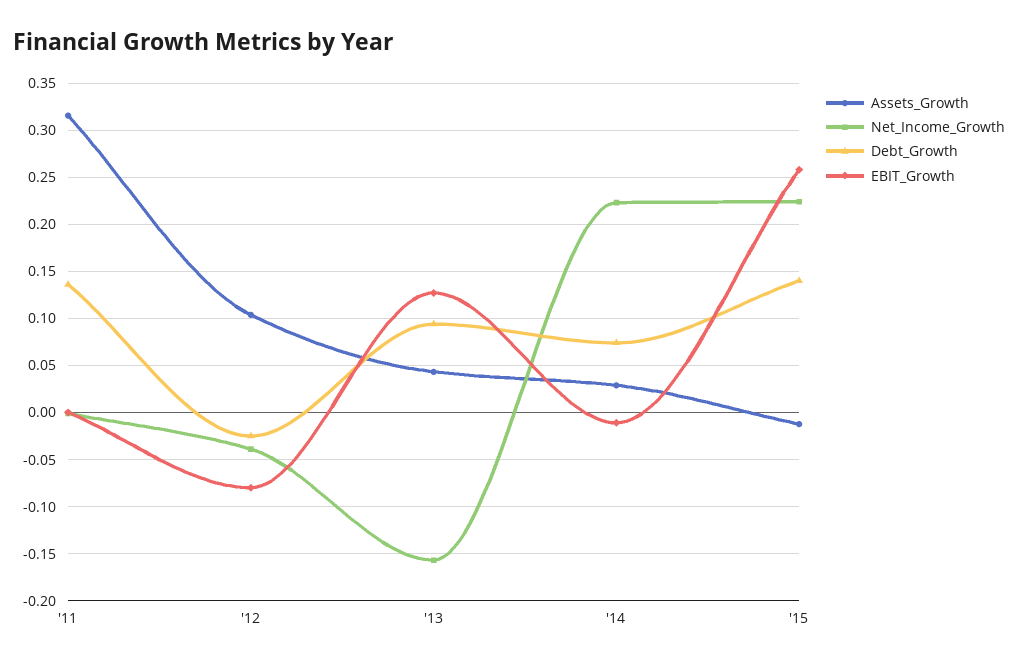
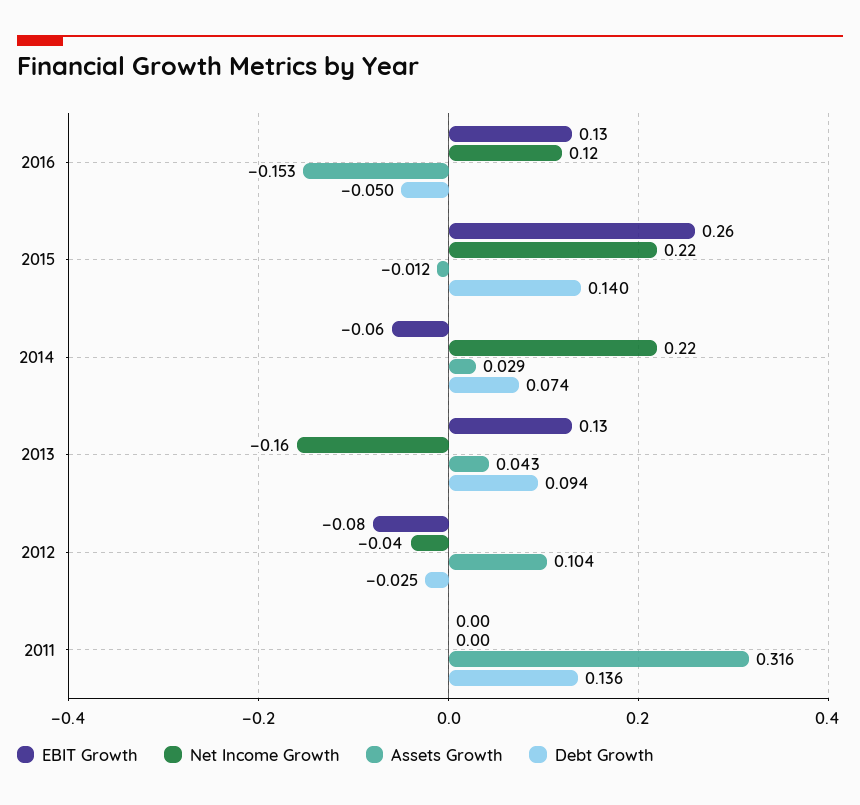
EBIT_Growth, '14: -0.01 -> -0.06
EBIT_Growth, 2016: none -> 0.13
Net_Income_Growth, 2016: none -> 0.12
Assets_Growth, 2016: none -> -0.153
Debt_Growth, 2016: none -> -0.05

